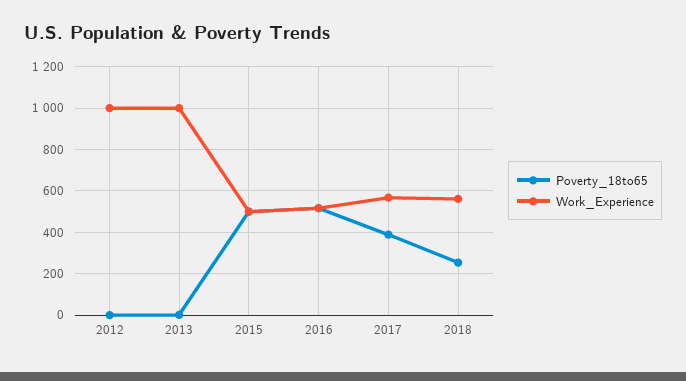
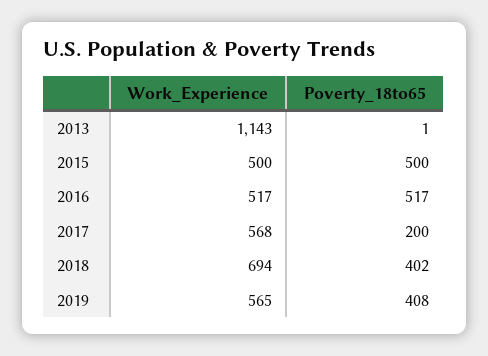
Poverty_18to65, 2012: 0 -> none
Work_Experience, 2012: 1000 -> none
Work_Experience, 2013: 1000 -> 1143
Poverty_18to65, 2017: 400 -> 200
Poverty_18to65, 2018: 250 -> 402
Work_Experience, 2018: 550 -> 694
Work_Experience, 2019: none -> 565
Poverty_18to65, 2019: none -> 408

